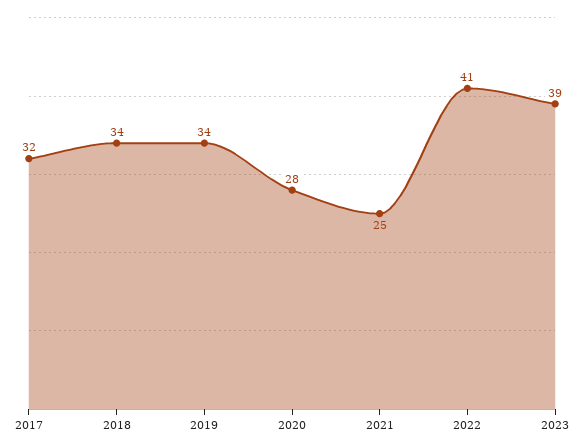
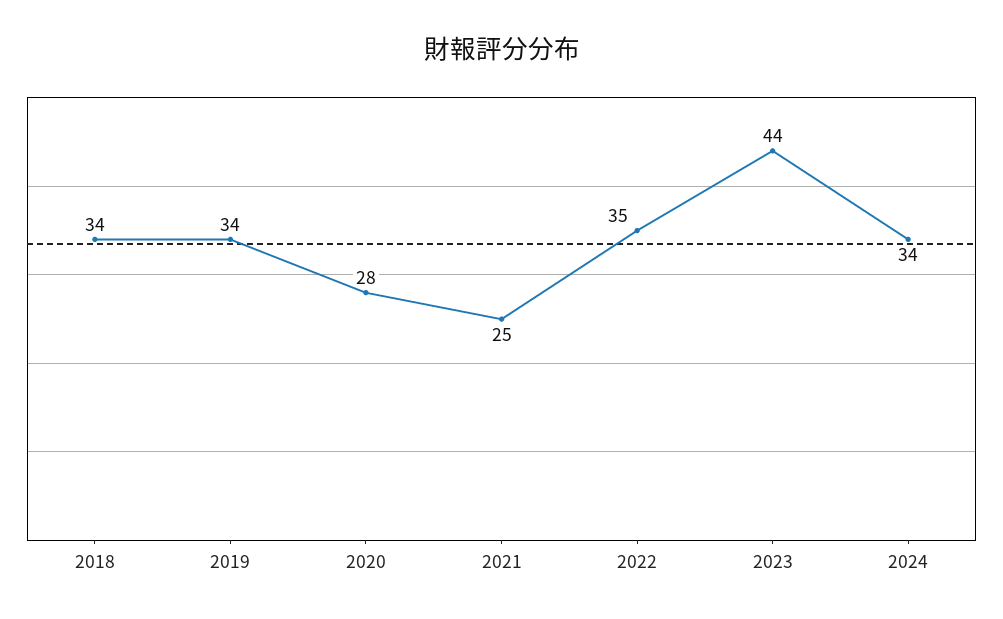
2017: 32 -> none
2022: 41 -> 35
2023: 39 -> 44
2024: none -> 34

